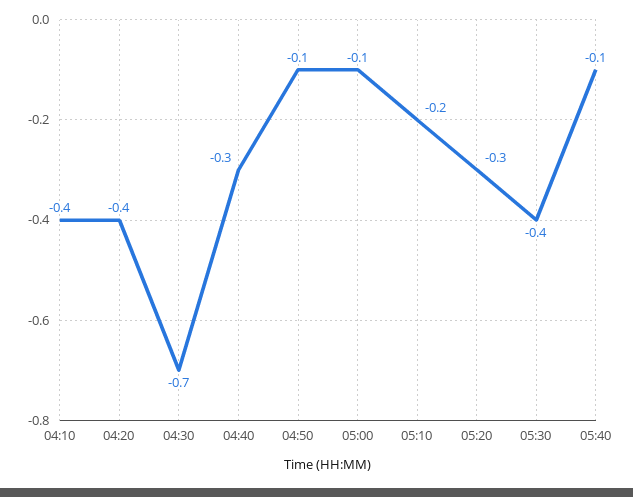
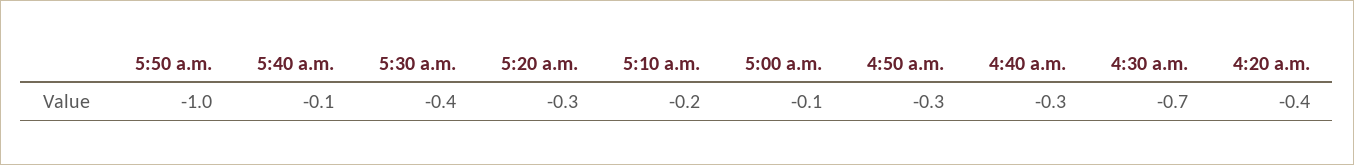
04:10: -0.4 -> none
04:50: -0.1 -> -0.3
5:50 a.m.: none -> -1

